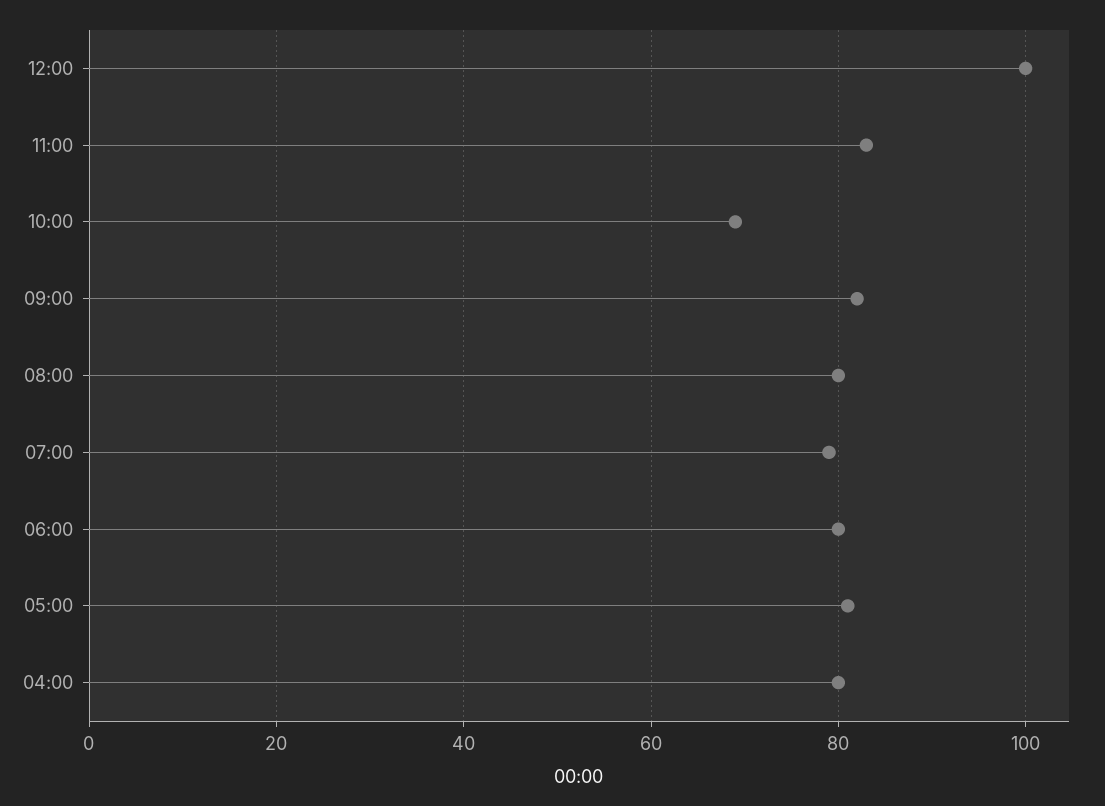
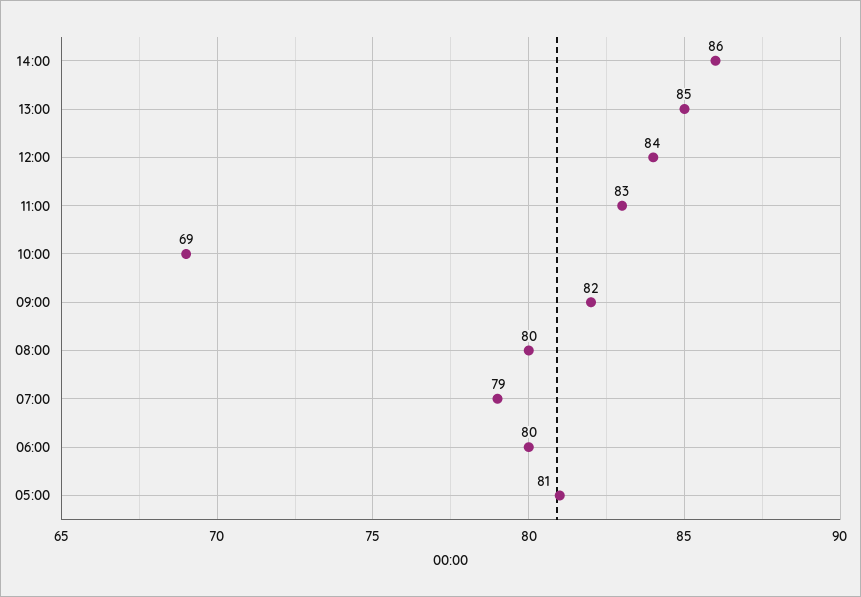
12:00: 100 -> 84
04:00: 80 -> none
14:00: none -> 86
13:00: none -> 85

